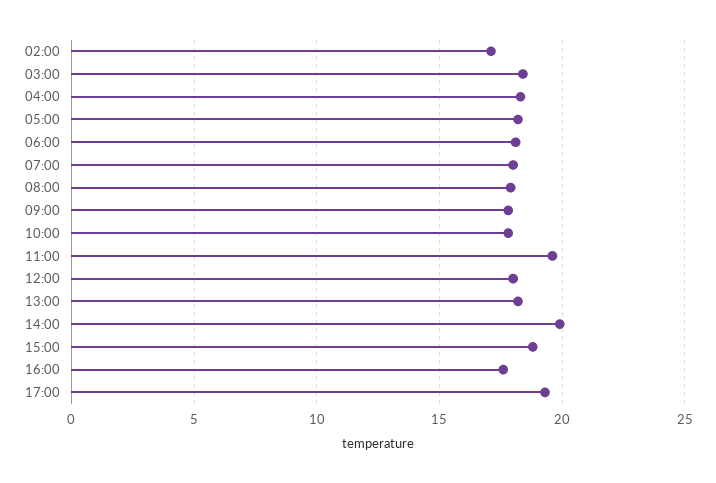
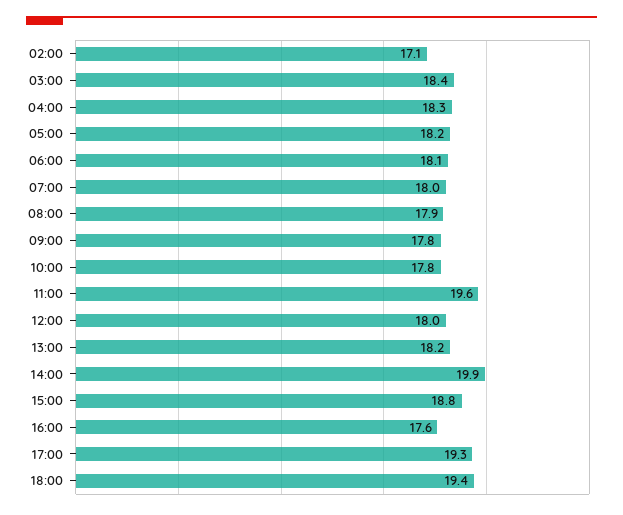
18:00: none -> 19.4

